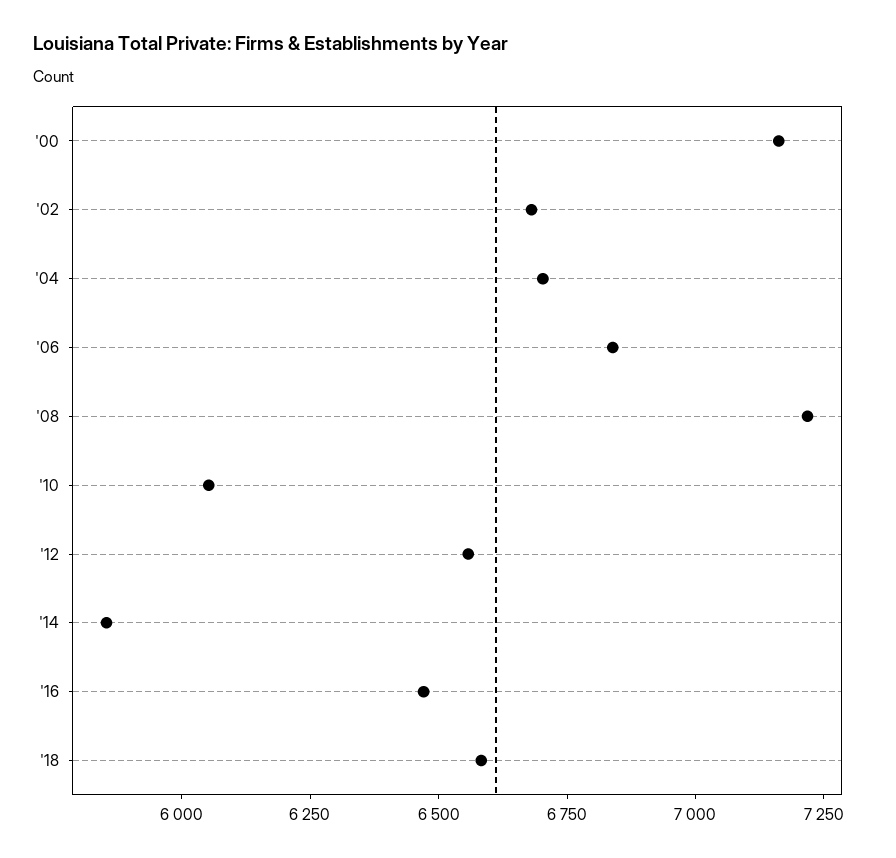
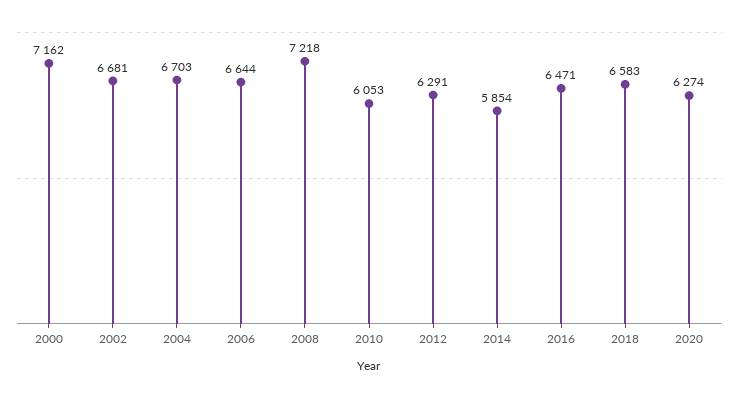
'06: 6850 -> 6644
'12: 6550 -> 6291
2020: none -> 6274

